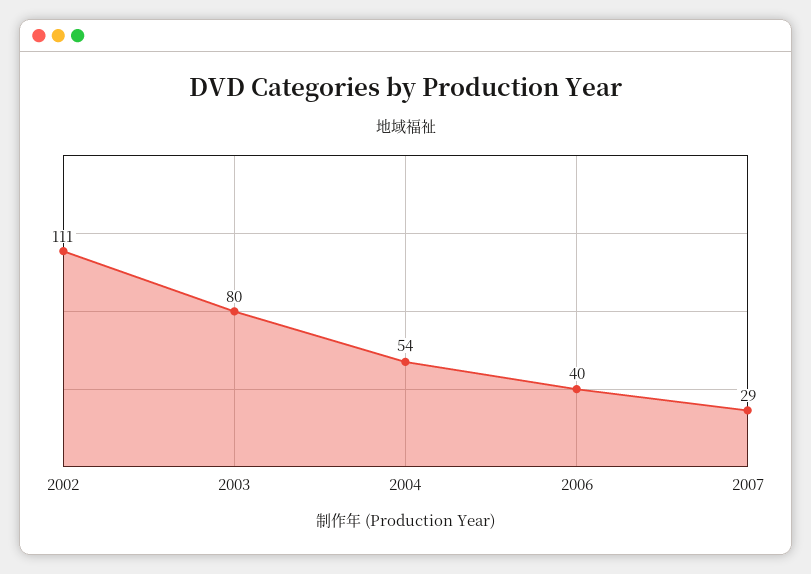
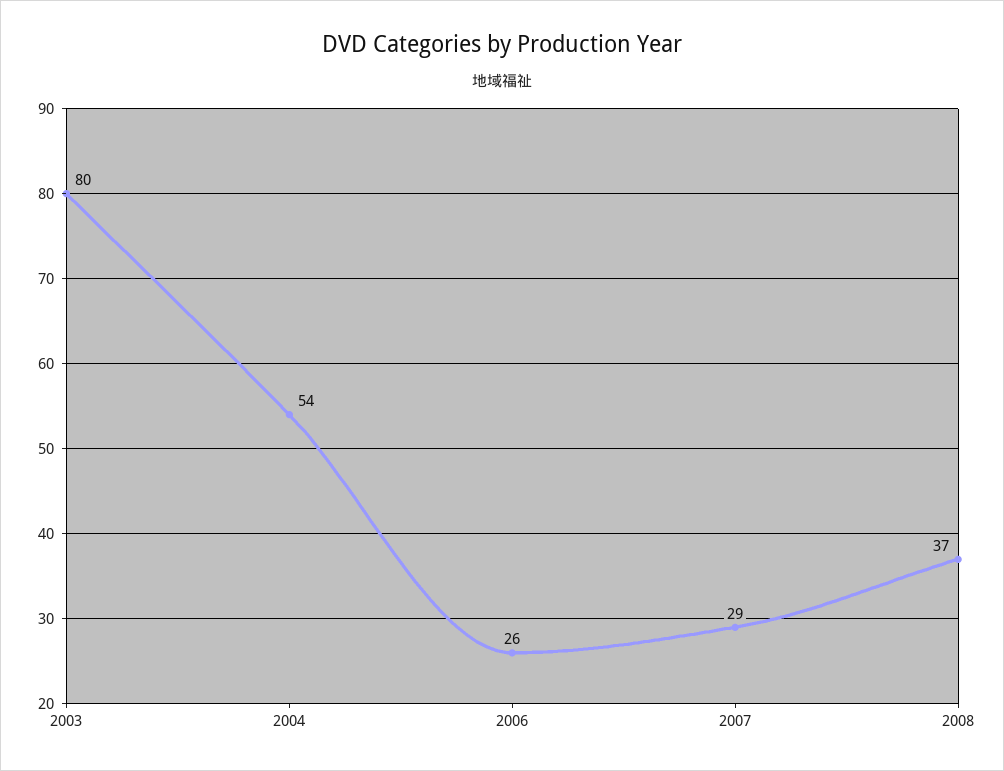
2002: 111 -> none
2006: 40 -> 26
2008: none -> 37

